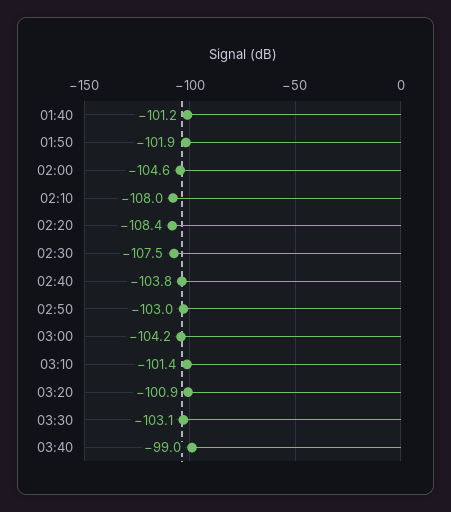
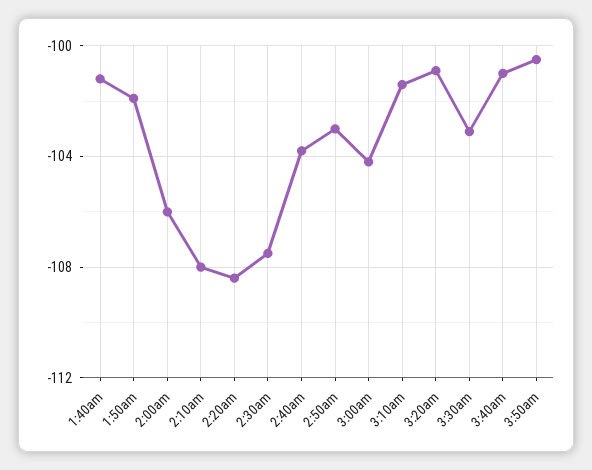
02:00: -104.6 -> -106
03:40: -99 -> -101
3:50am: none -> -100.5

